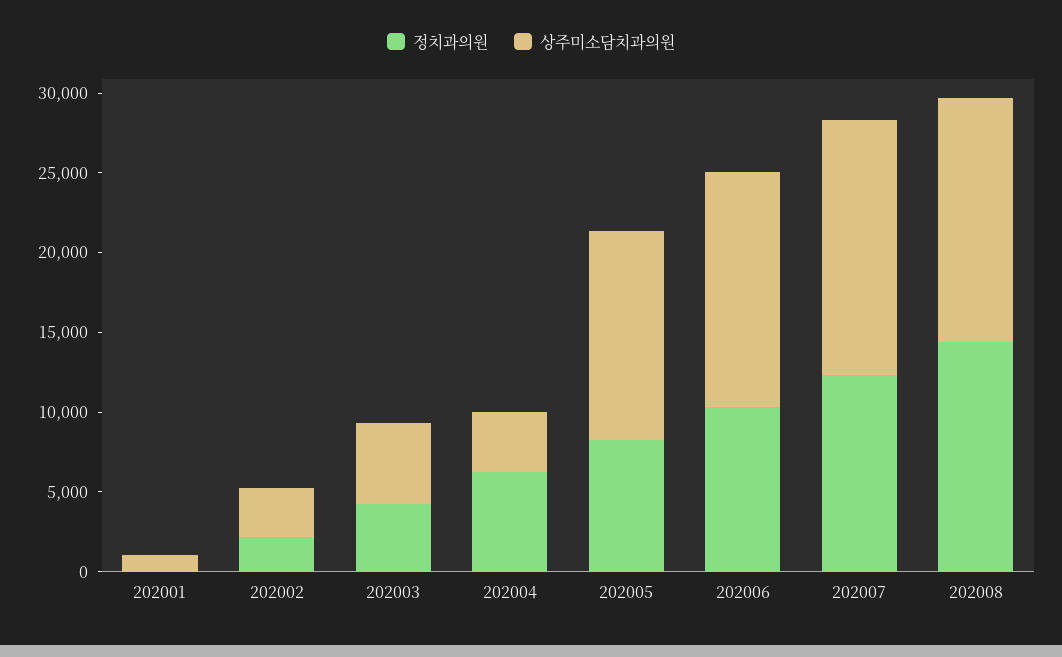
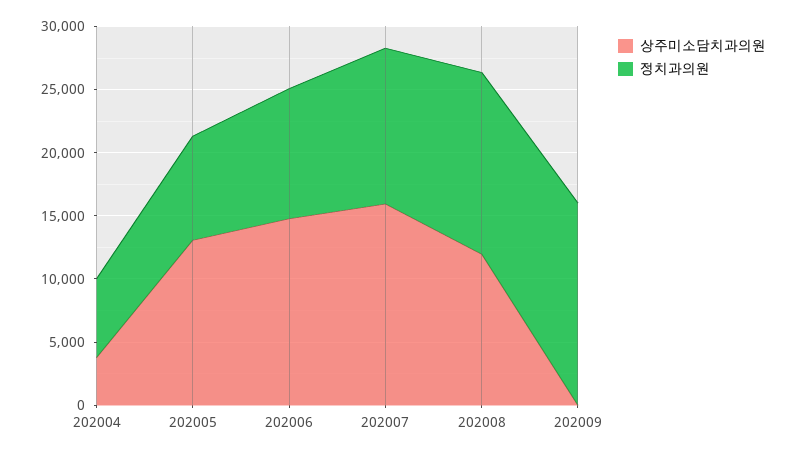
정치과의원, 202001: 0 -> none
상주미소담치과의원, 202001: 1000 -> none
정치과의원, 202002: 2000 -> none
상주미소담치과의원, 202002: 3000 -> none
정치과의원, 202003: 4000 -> none
상주미소담치과의원, 202003: 5000 -> none
상주미소담치과의원, 202008: 15000 -> 12000
상주미소담치과의원, 202009: none -> 0
정치과의원, 202009: none -> 16000

